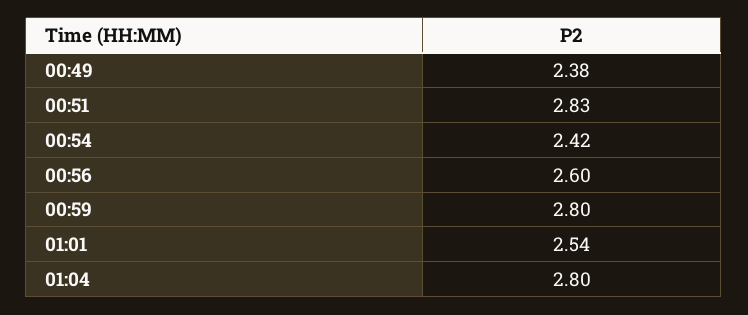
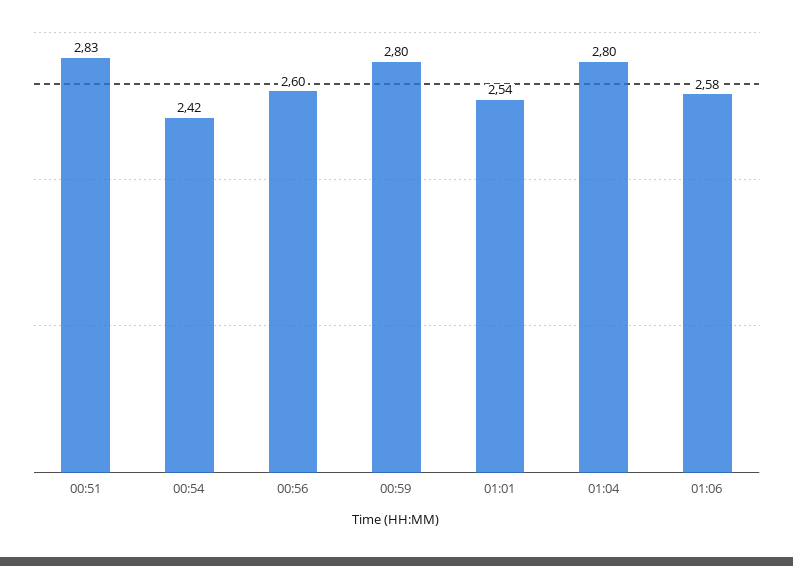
00:49: 2.38 -> none
01:06: none -> 2.58

